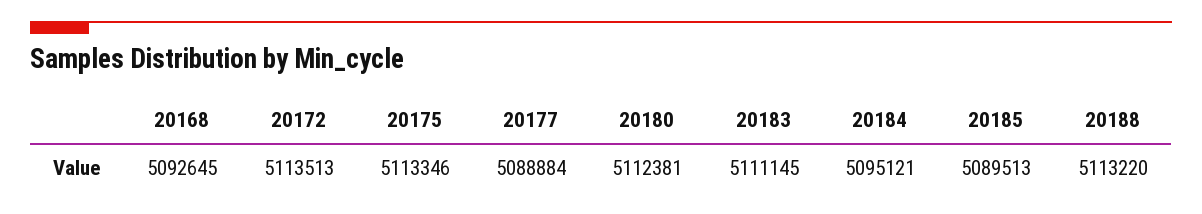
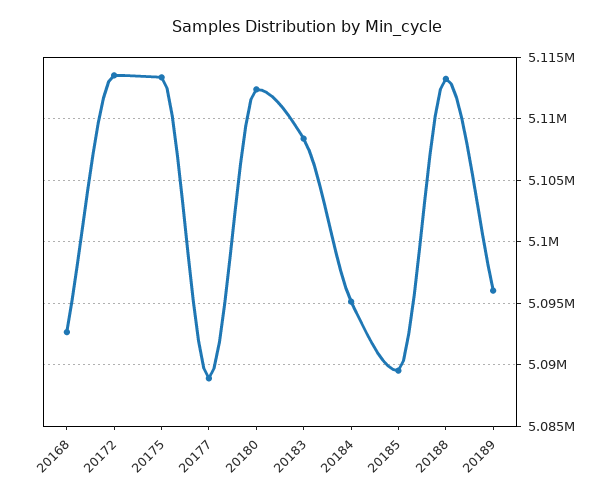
20183: 5111145 -> 5108500
20189: none -> 5096000

